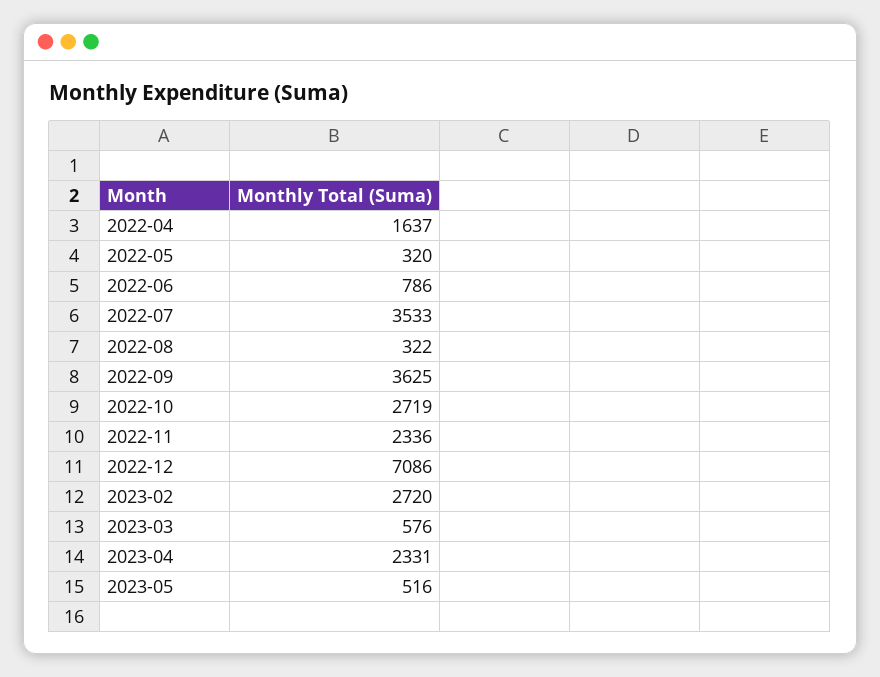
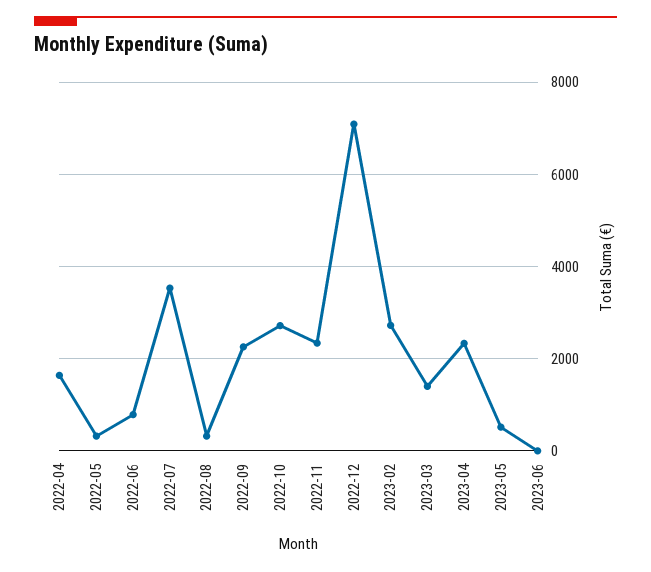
2022-09: 3625 -> 2200
2023-03: 576 -> 1400
2023-06: none -> 0

